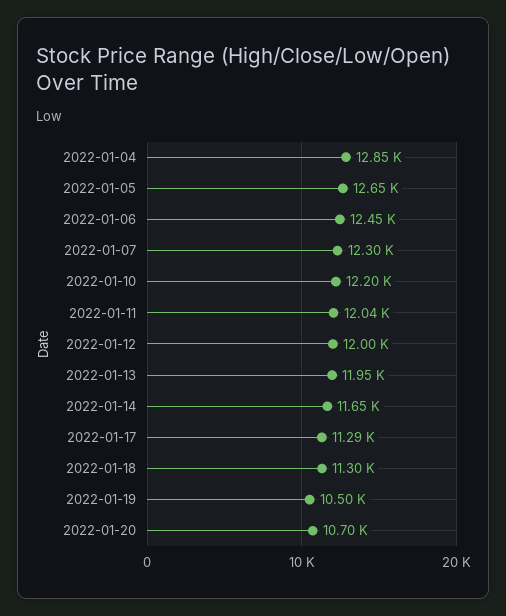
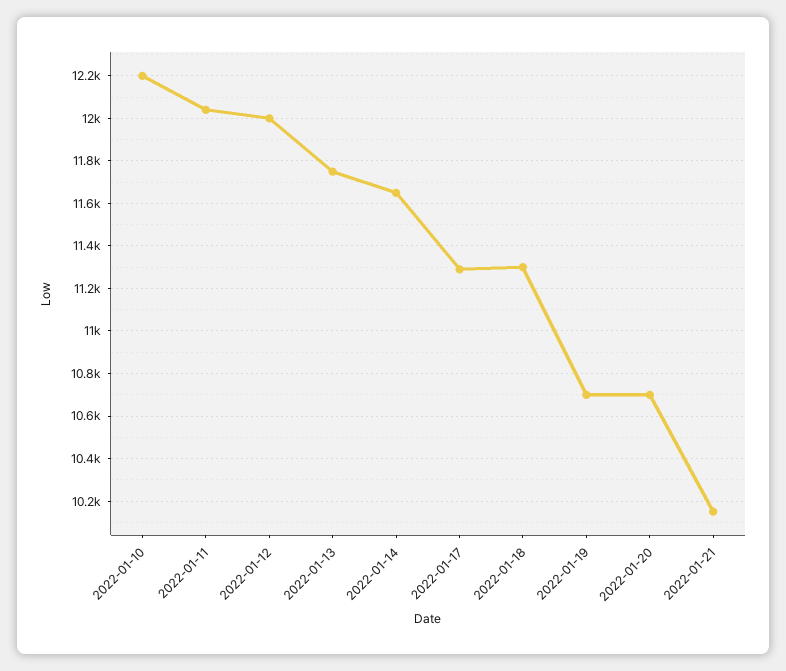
2022-01-04: 12850 -> none
2022-01-05: 12650 -> none
2022-01-06: 12450 -> none
2022-01-07: 12300 -> none
2022-01-13: 11950 -> 11750
2022-01-19: 10500 -> 10700
2022-01-21: none -> 10150

